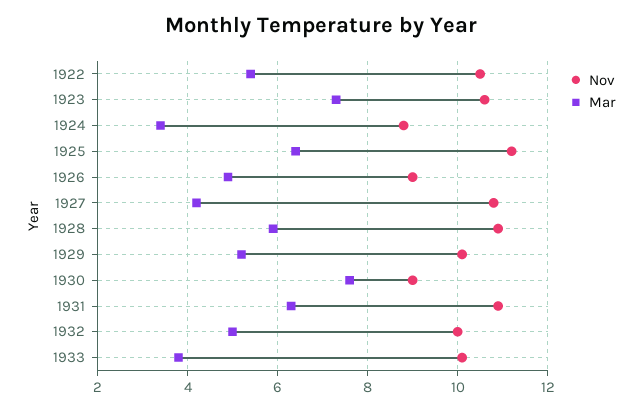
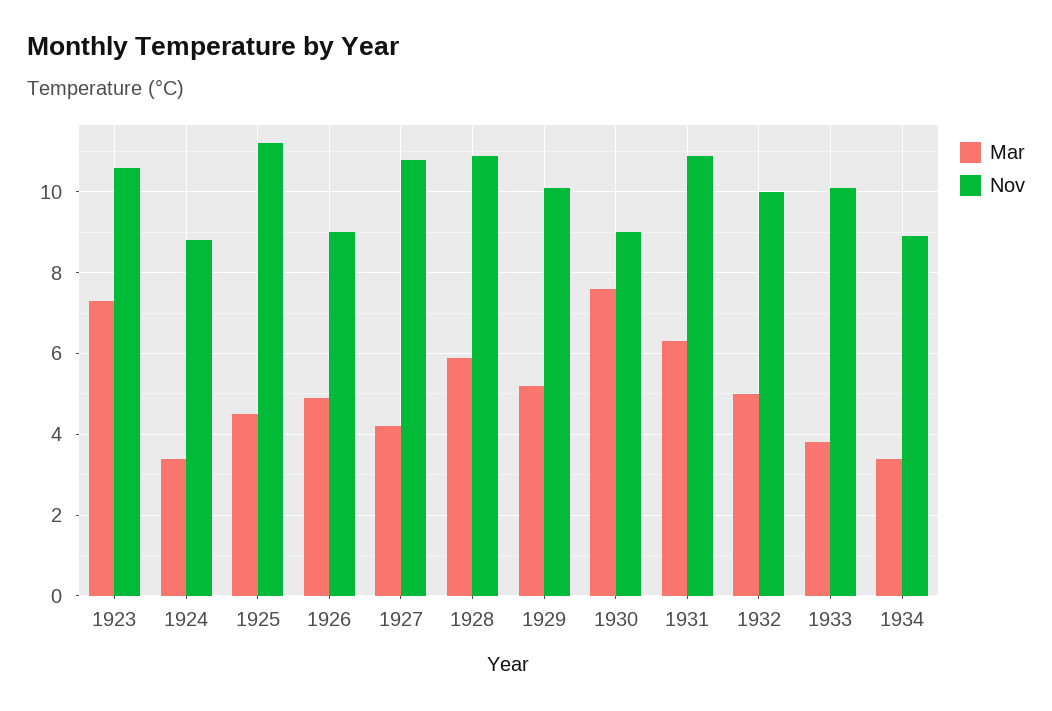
Nov, 1922: 10.5 -> none
Mar, 1922: 5.5 -> none
Mar, 1925: 6.5 -> 4.5
Mar, 1934: none -> 3.5
Nov, 1934: none -> 9

